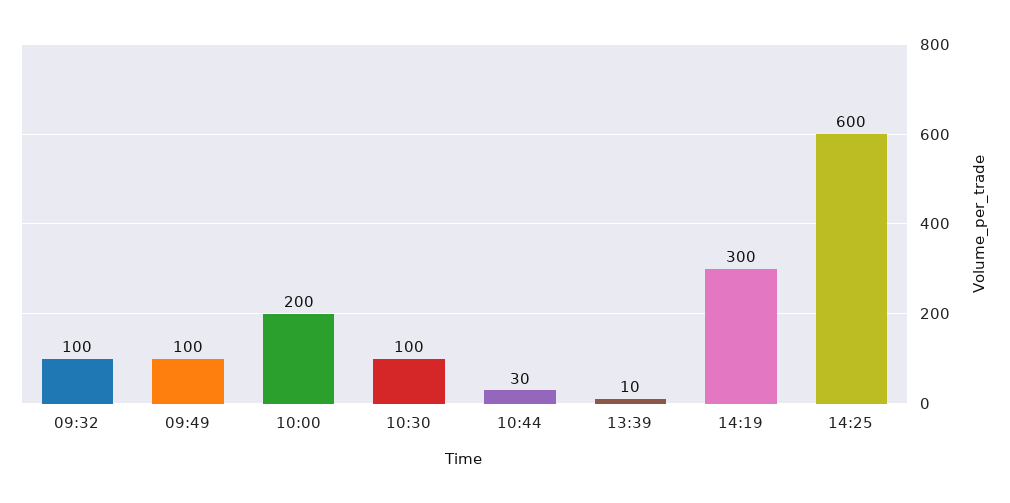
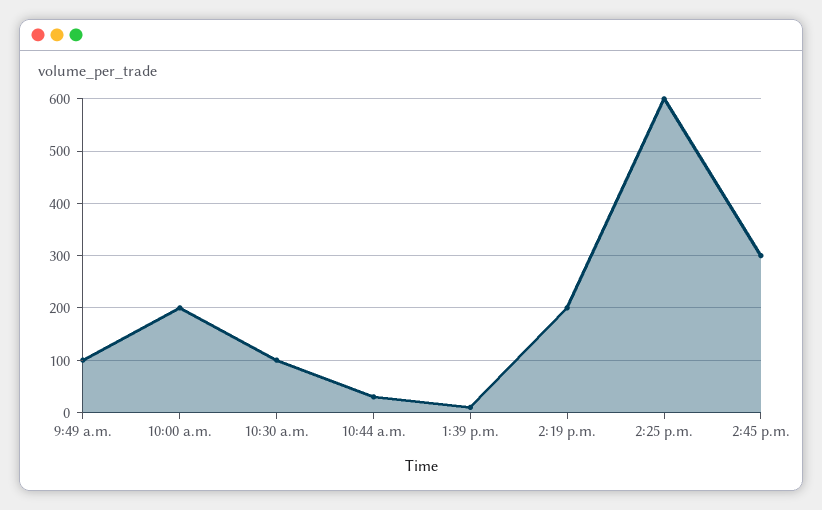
09:32: 100 -> none
14:19: 300 -> 200
2:45 p.m.: none -> 300

